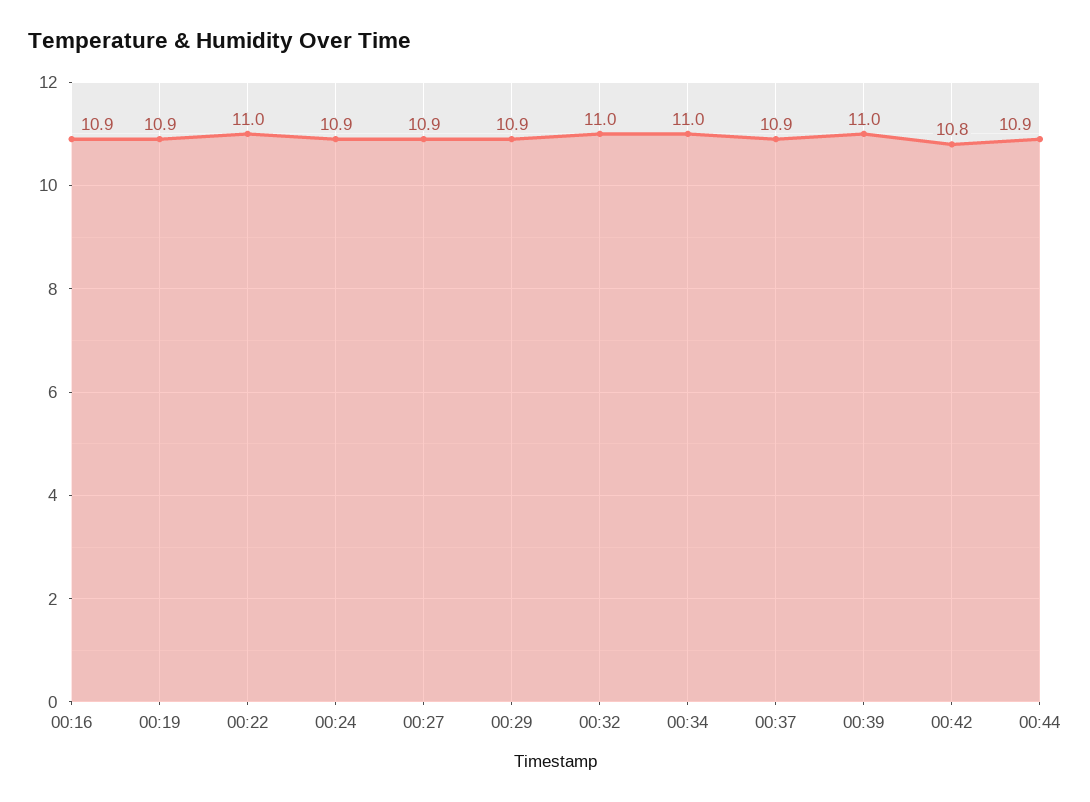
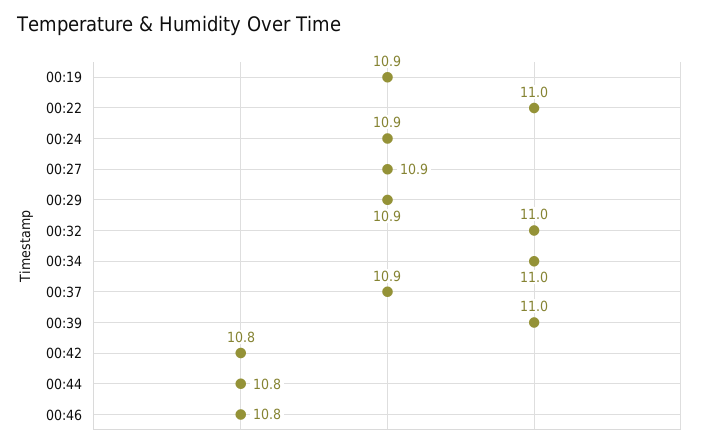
00:16: 10.9 -> none
00:44: 10.9 -> 10.8
00:46: none -> 10.8

